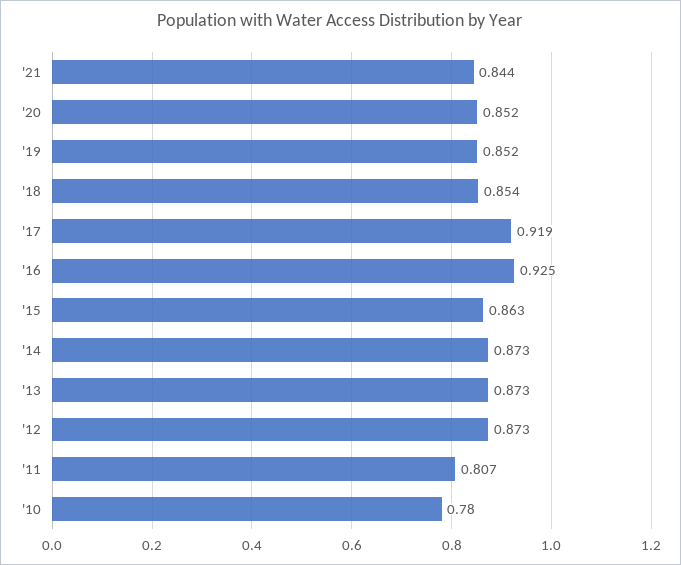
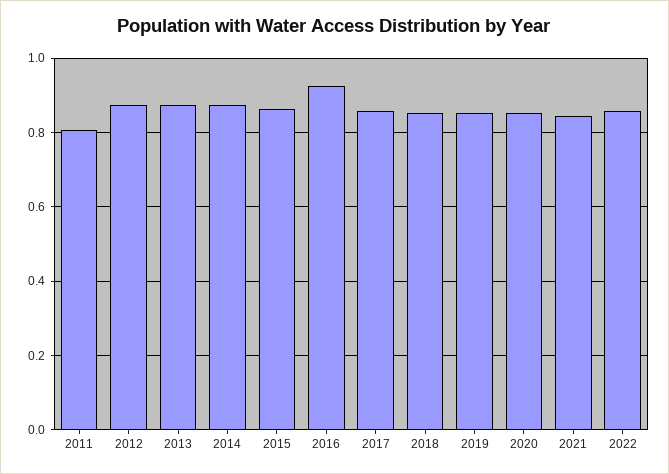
'17: 0.919 -> 0.86
'10: 0.78 -> none
2022: none -> 0.86

